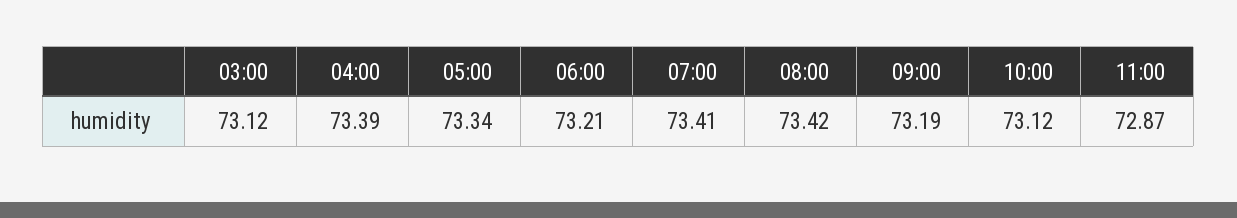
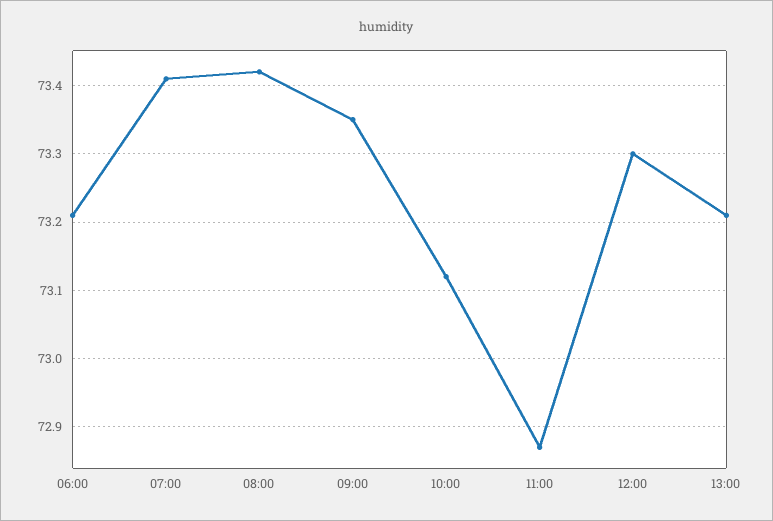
03:00: 73.12 -> none
04:00: 73.39 -> none
05:00: 73.34 -> none
09:00: 73.19 -> 73.35
12:00: none -> 73.3
13:00: none -> 73.21

